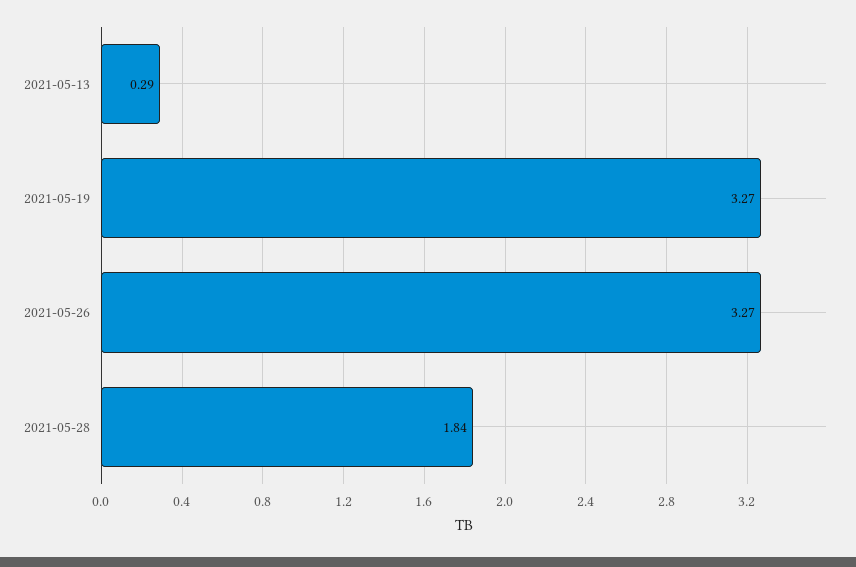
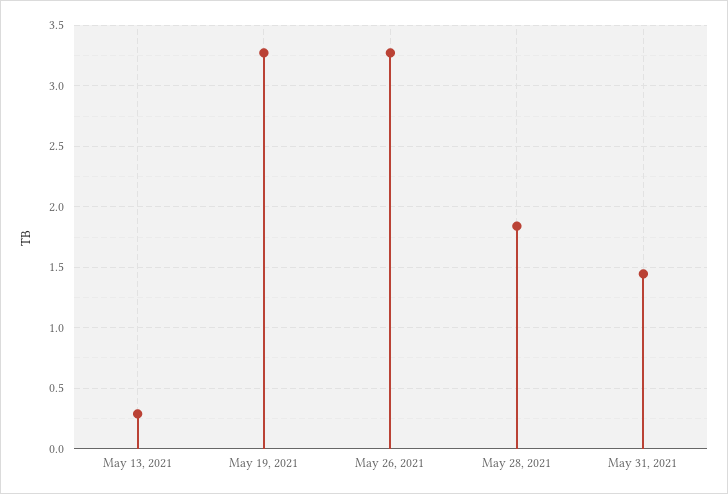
May 31, 2021: none -> 1.45

